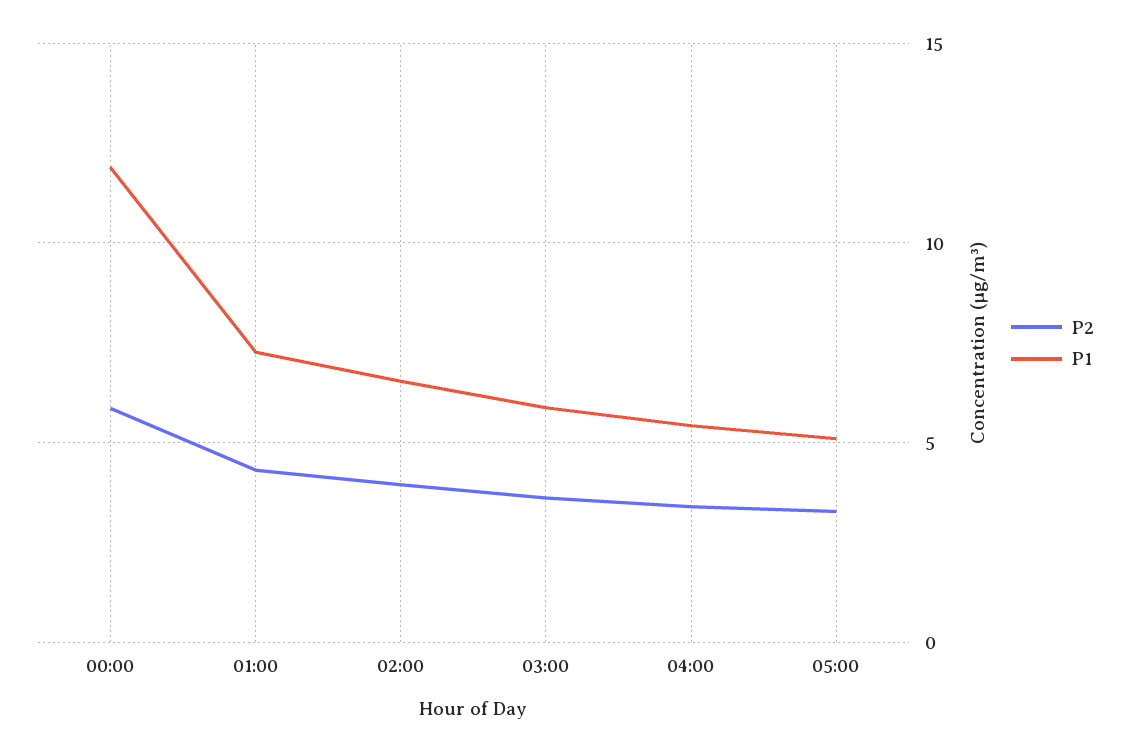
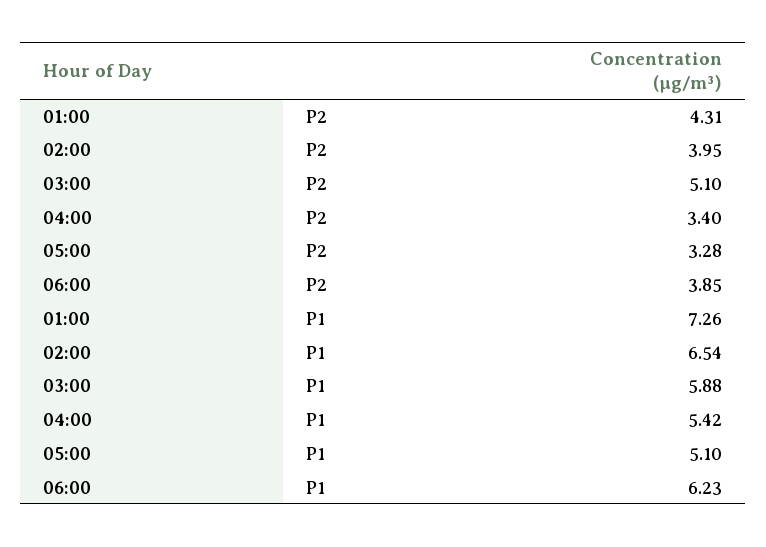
P2, 00:00: 6 -> none
P1, 00:00: 12 -> none
P2, 03:00: 3.5 -> 5.1
P2, 06:00: none -> 3.85
P1, 06:00: none -> 6.23

